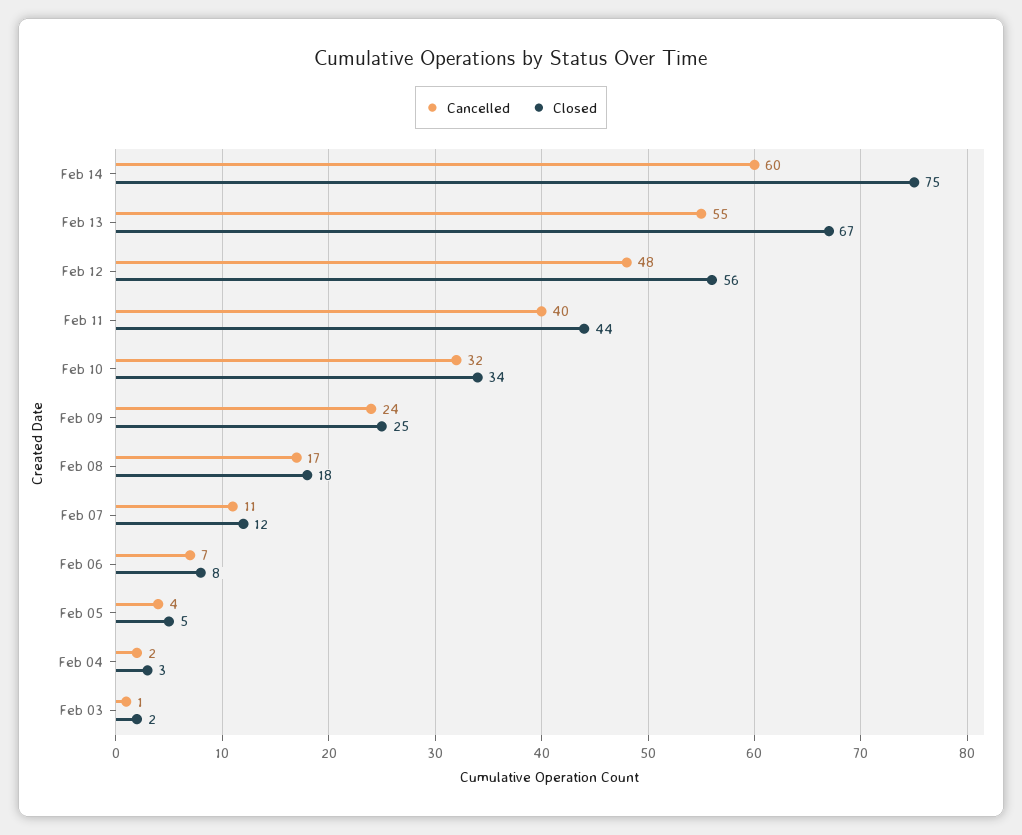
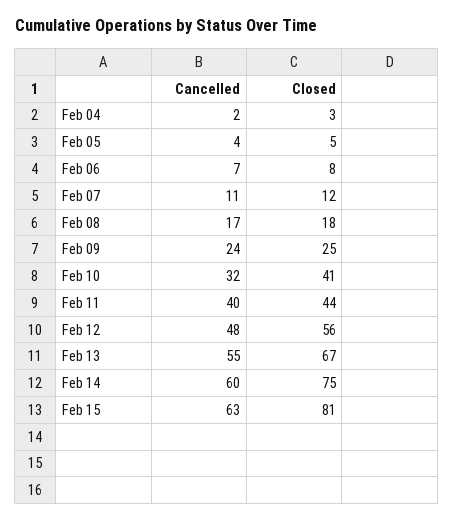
Closed, Feb 10: 34 -> 41
Cancelled, Feb 03: 1 -> none
Closed, Feb 03: 2 -> none
Cancelled, Feb 15: none -> 63
Closed, Feb 15: none -> 81

